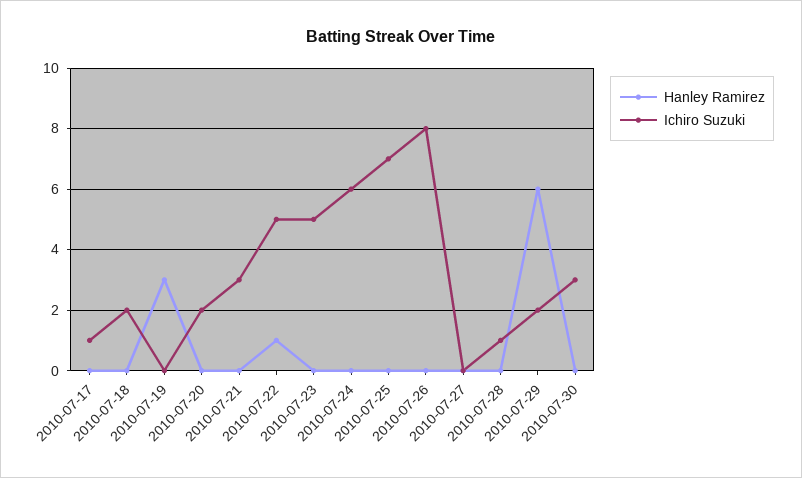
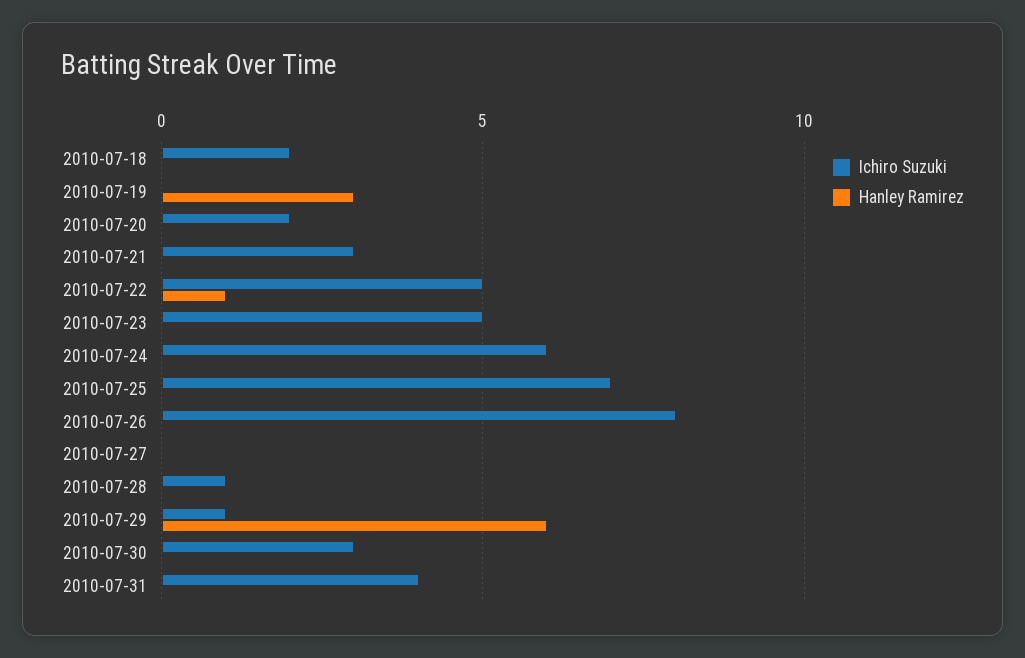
Hanley Ramirez, 2010-07-17: 0 -> none
Ichiro Suzuki, 2010-07-17: 1 -> none
Ichiro Suzuki, 2010-07-29: 2 -> 1
Ichiro Suzuki, 2010-07-31: none -> 4
Hanley Ramirez, 2010-07-31: none -> 0

